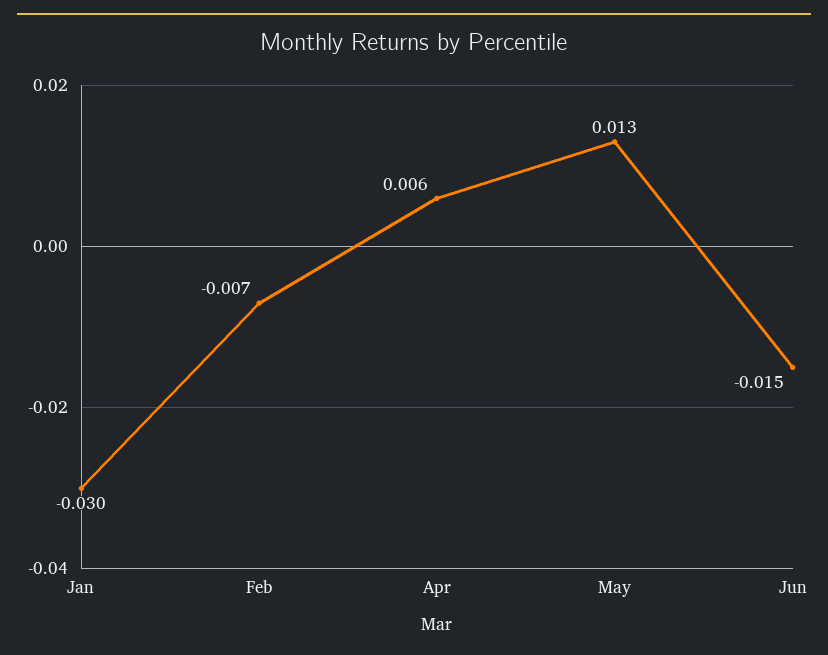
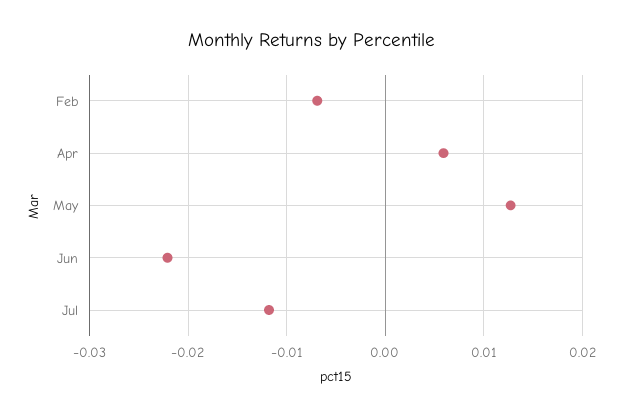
Jan: -0.03 -> none
Jun: -0.015 -> -0.022
Jul: none -> -0.012

